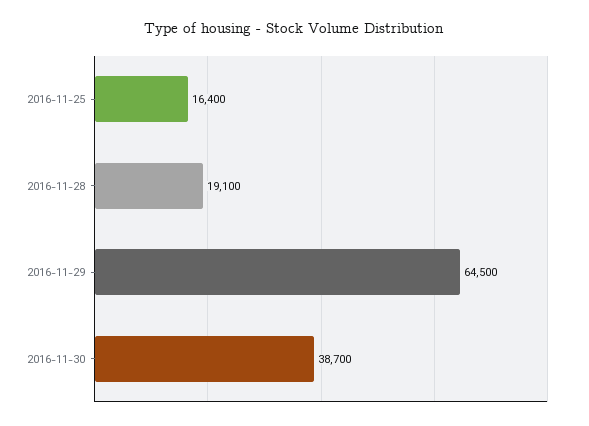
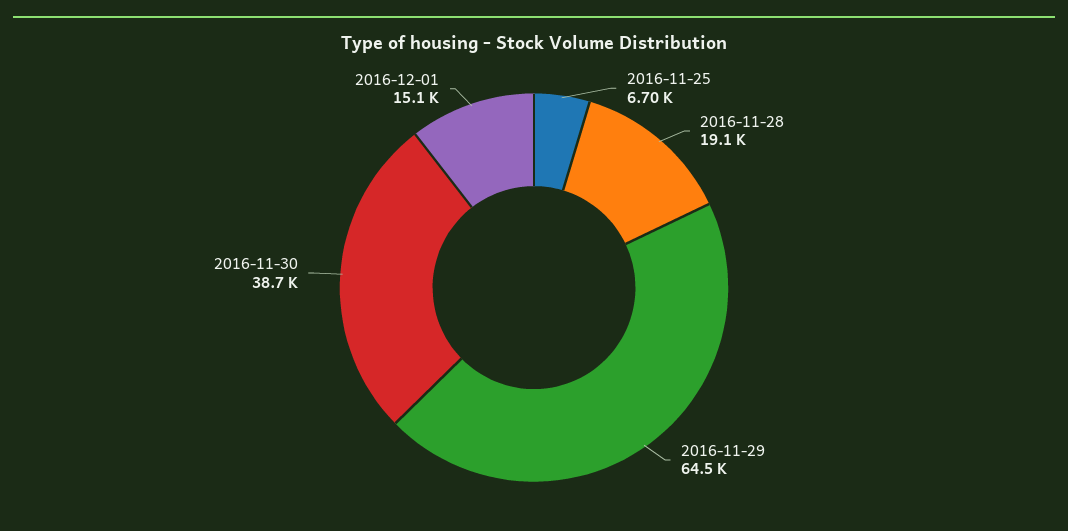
2016-11-25: 16400 -> 6700
2016-12-01: none -> 15100

